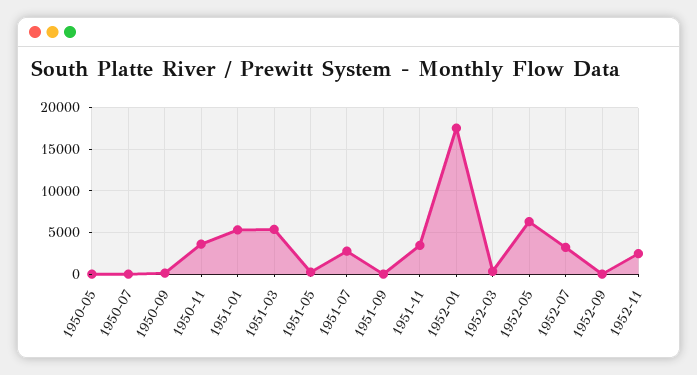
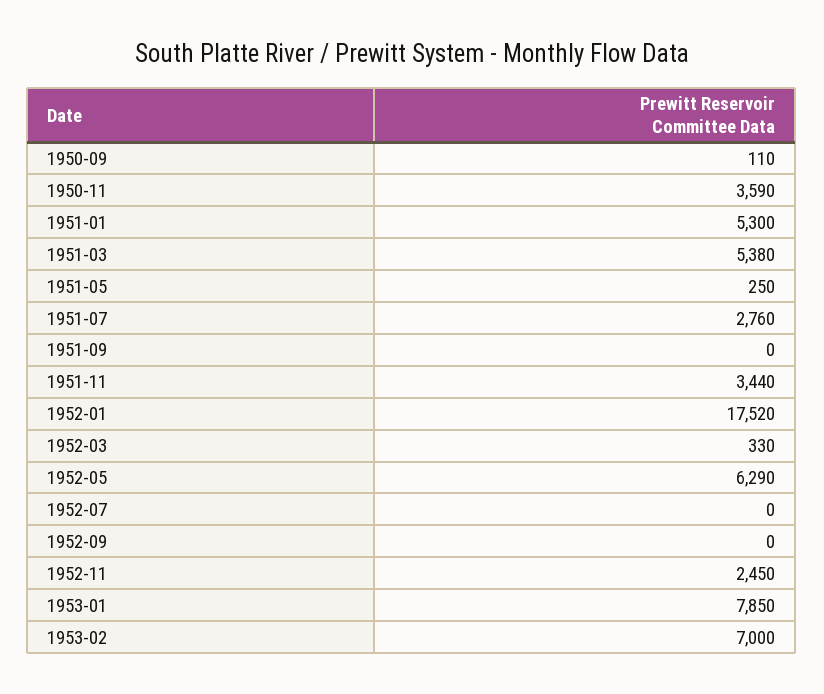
1950-05: 0 -> none
1950-07: 0 -> none
1952-07: 3000 -> 0
1953-01: none -> 7850
1953-02: none -> 7000

